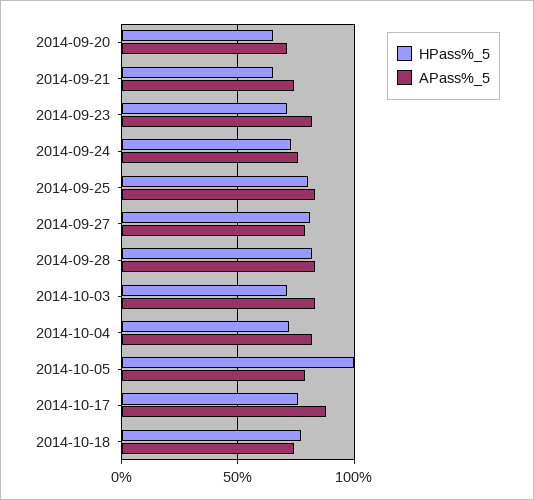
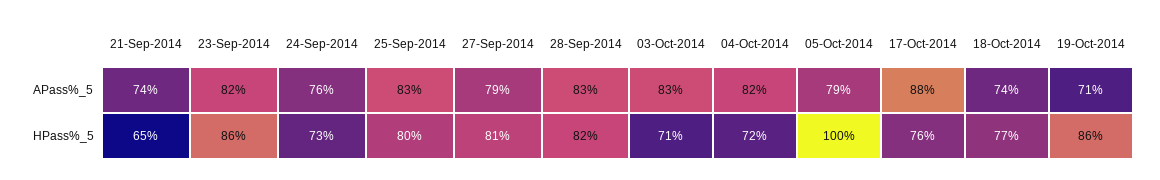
HPass%_5, 2014-09-20: 65 -> none
APass%_5, 2014-09-20: 70 -> none
HPass%_5, 2014-09-23: 70 -> 86
APass%_5, 19-Oct-2014: none -> 71
HPass%_5, 19-Oct-2014: none -> 86

